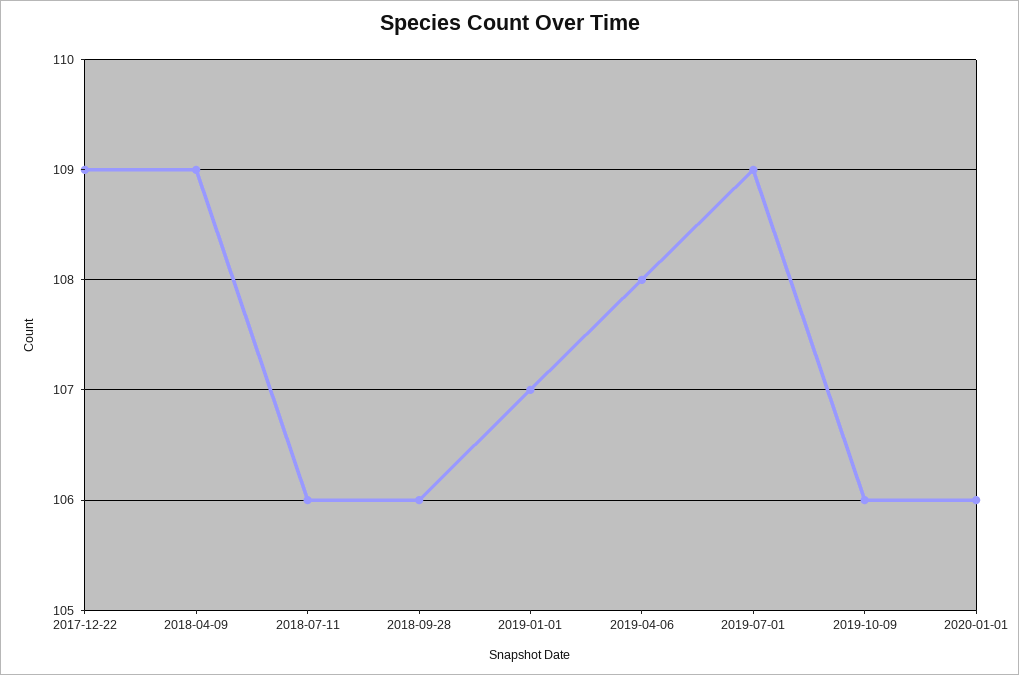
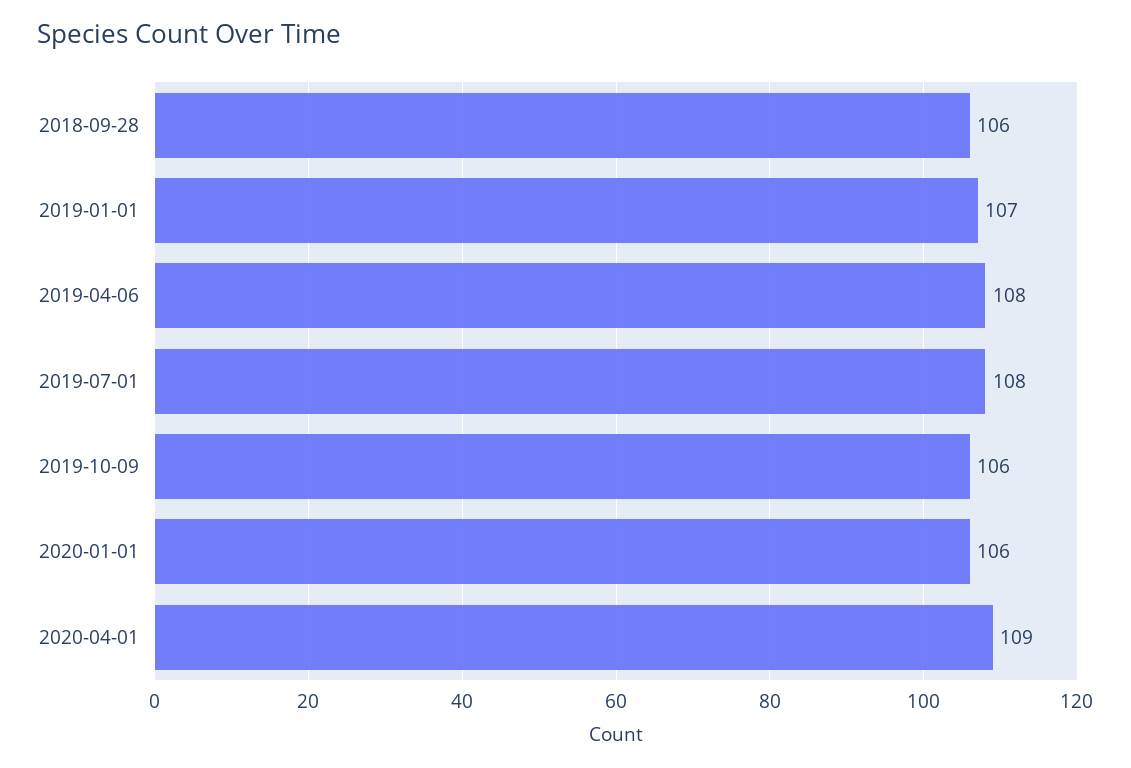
2017-12-22: 109 -> none
2018-04-09: 109 -> none
2018-07-11: 106 -> none
2019-07-01: 109 -> 108
2020-04-01: none -> 109

